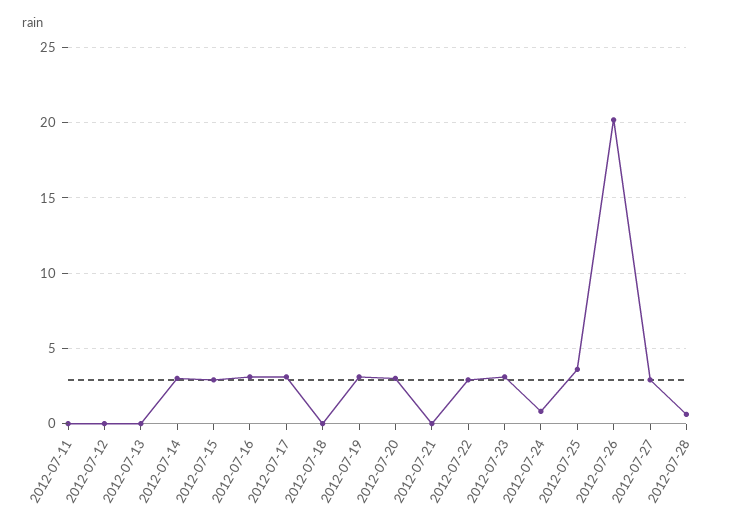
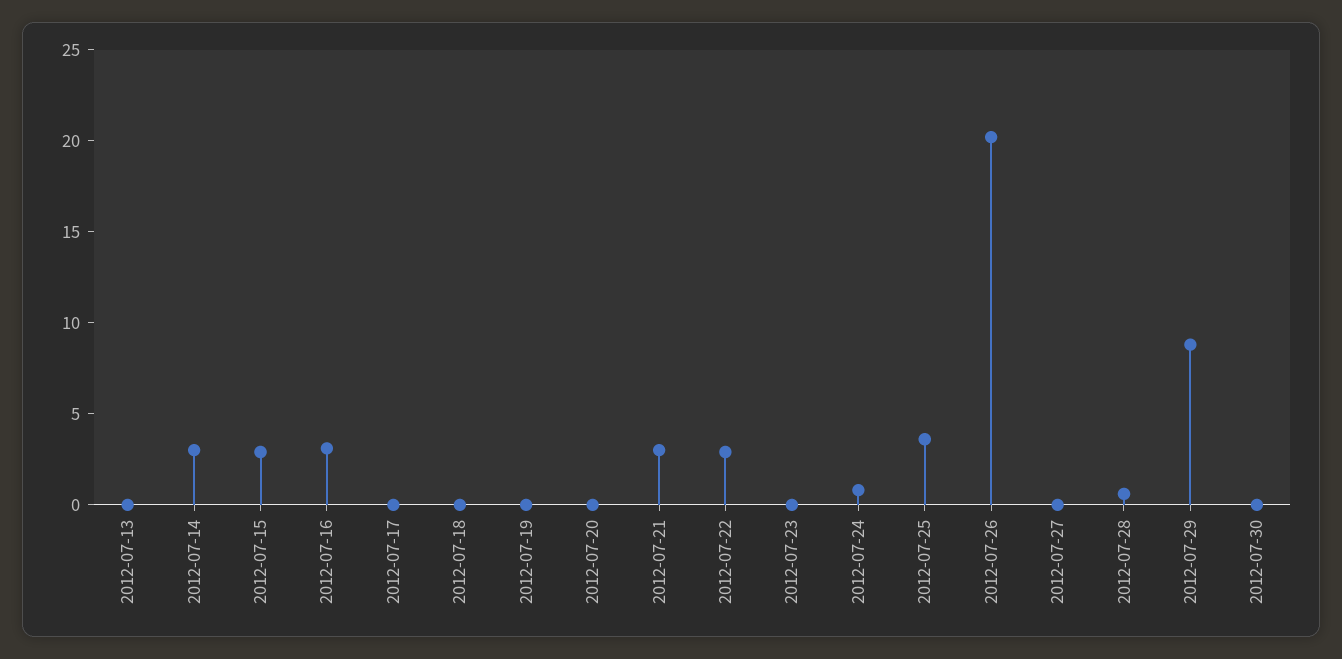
2012-07-11: 0 -> none
2012-07-12: 0 -> none
2012-07-17: 3 -> 0
2012-07-19: 3 -> 0
2012-07-20: 3 -> 0
2012-07-21: 0 -> 3
2012-07-23: 3 -> 0
2012-07-27: 3 -> 0
2012-07-29: none -> 9
2012-07-30: none -> 0

